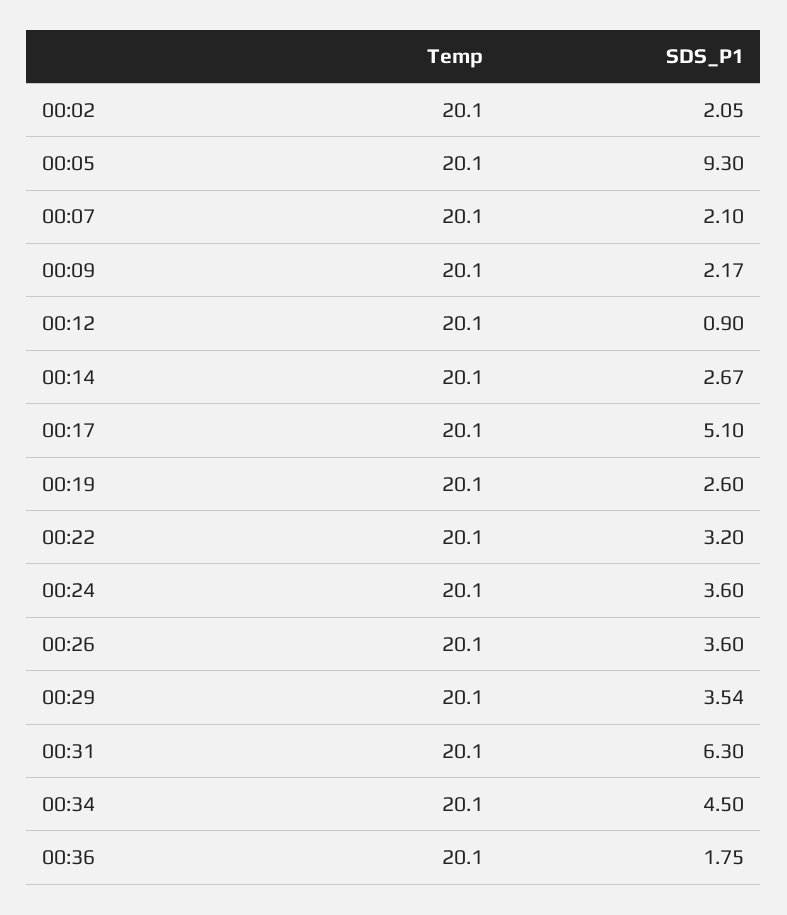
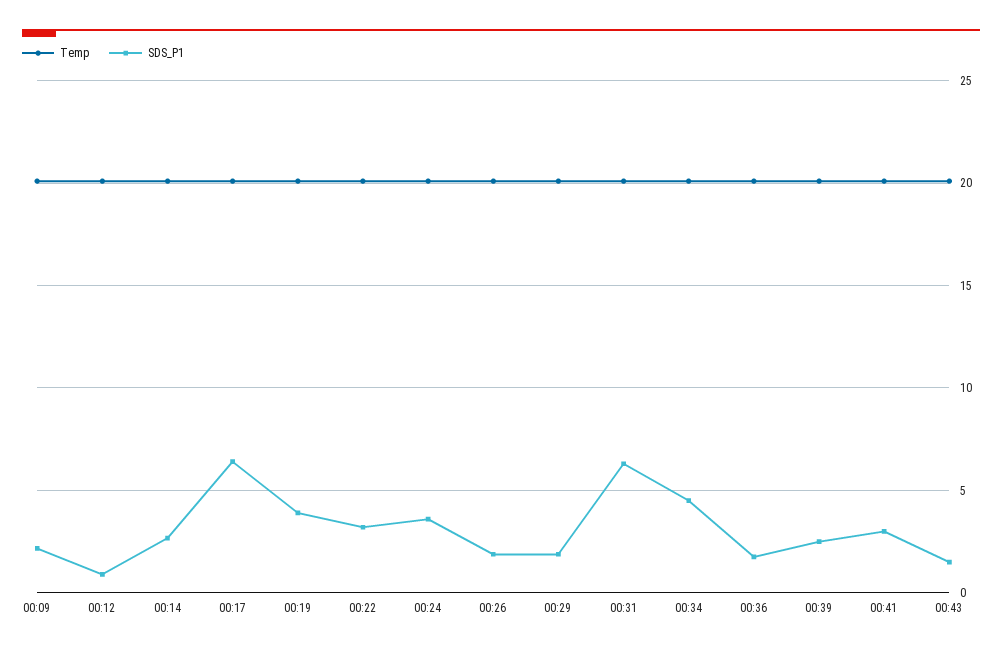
Temp, 00:02: 20.1 -> none
SDS_P1, 00:02: 2.05 -> none
Temp, 00:05: 20.1 -> none
SDS_P1, 00:05: 9.3 -> none
Temp, 00:07: 20.1 -> none
SDS_P1, 00:07: 2.1 -> none
SDS_P1, 00:17: 5.1 -> 6.5
SDS_P1, 00:19: 2.6 -> 4
SDS_P1, 00:26: 3.6 -> 2
SDS_P1, 00:29: 3.54 -> 2
Temp, 00:39: none -> 20
SDS_P1, 00:39: none -> 2.5
Temp, 00:41: none -> 20
SDS_P1, 00:41: none -> 3
Temp, 00:43: none -> 20
SDS_P1, 00:43: none -> 1.5

